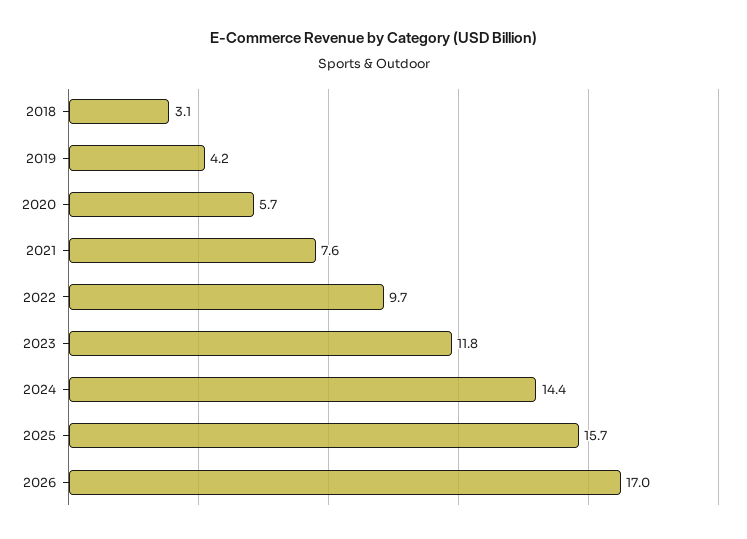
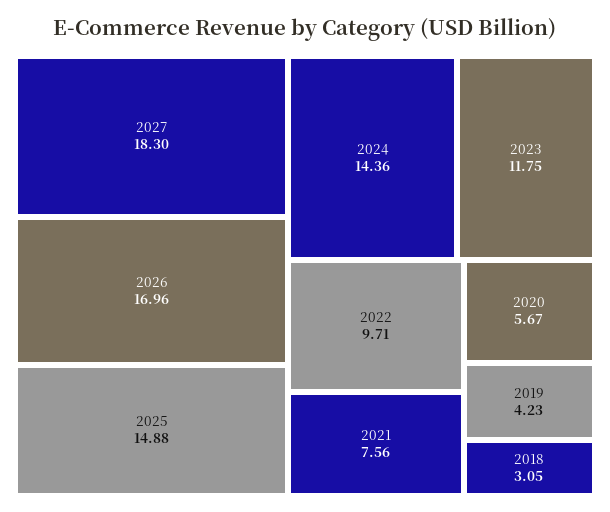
2025: 15.7 -> 14.88
2027: none -> 18.3

